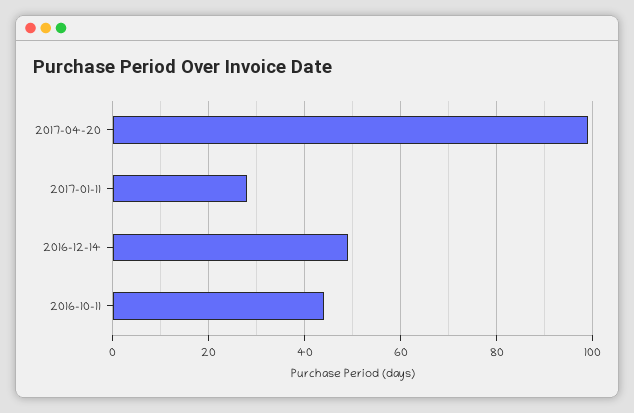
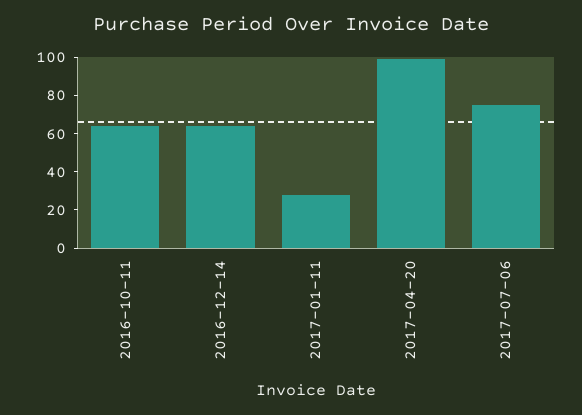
2016-12-14: 50 -> 65
2016-10-11: 45 -> 65
2017-07-06: none -> 75

